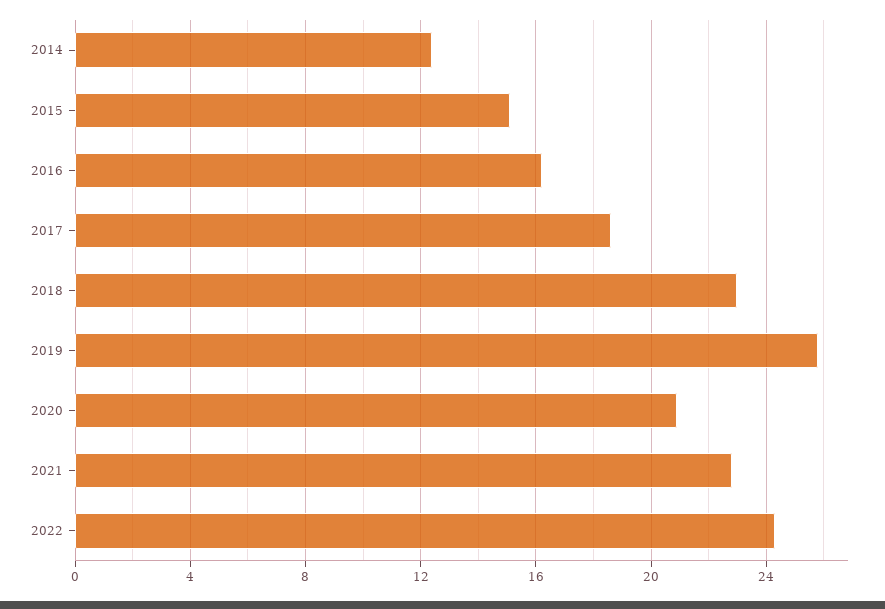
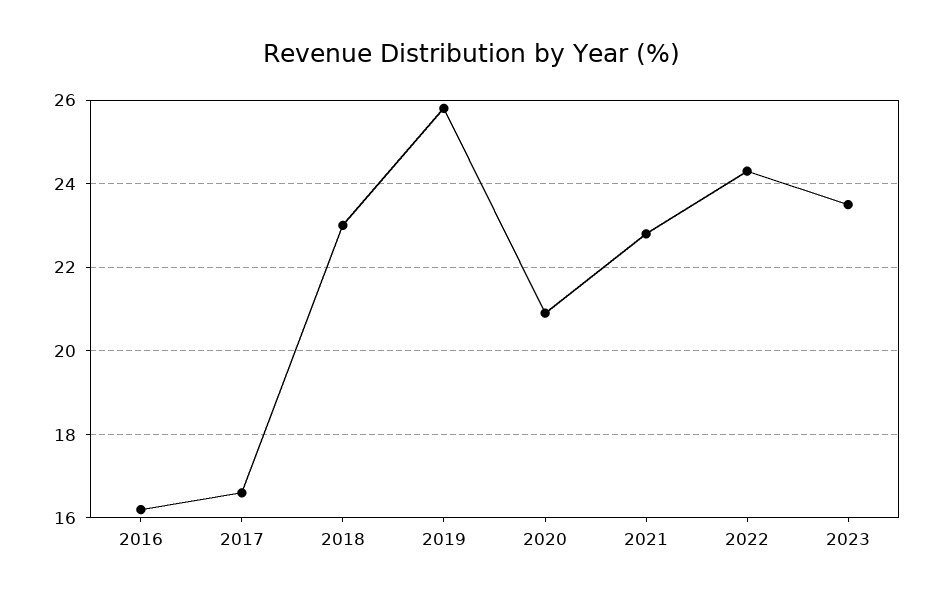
2014: 12.5 -> none
2015: 15 -> none
2017: 18.5 -> 16.5
2023: none -> 23.5

